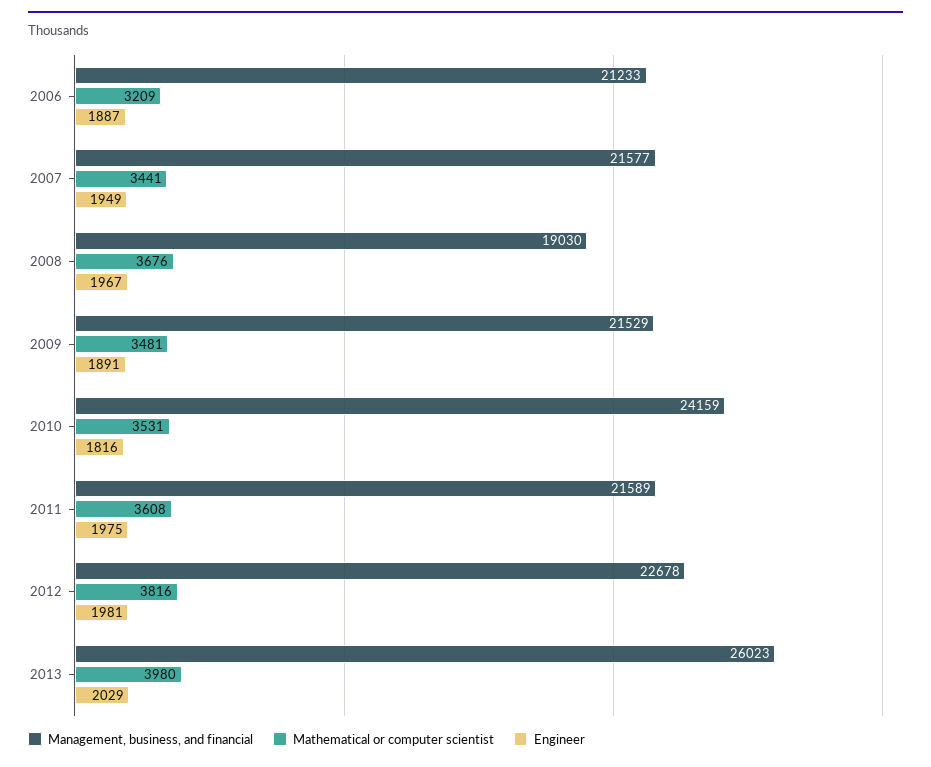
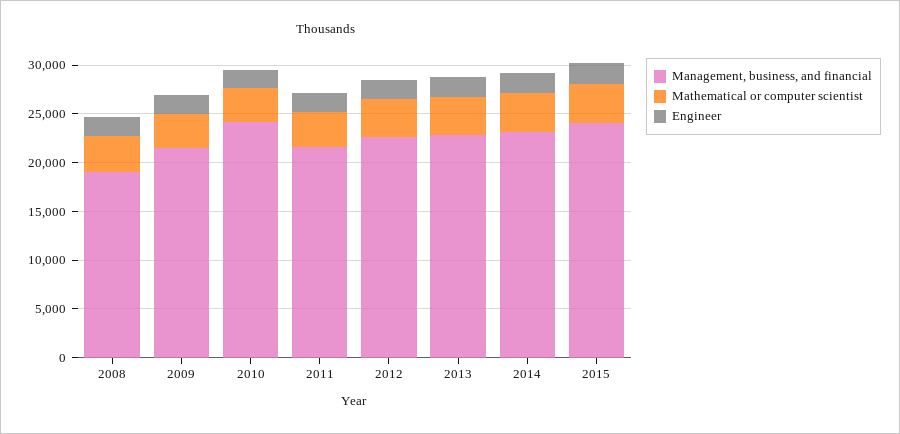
Management, business, and financial, 2006: 21233 -> none
Mathematical or computer scientist, 2006: 3209 -> none
Engineer, 2006: 1887 -> none
Management, business, and financial, 2007: 21577 -> none
Mathematical or computer scientist, 2007: 3441 -> none
Engineer, 2007: 1949 -> none
Management, business, and financial, 2013: 26023 -> 23000
Management, business, and financial, 2014: none -> 23000
Mathematical or computer scientist, 2014: none -> 4000
Engineer, 2014: none -> 2000
Management, business, and financial, 2015: none -> 24000
Mathematical or computer scientist, 2015: none -> 4000
Engineer, 2015: none -> 2000

